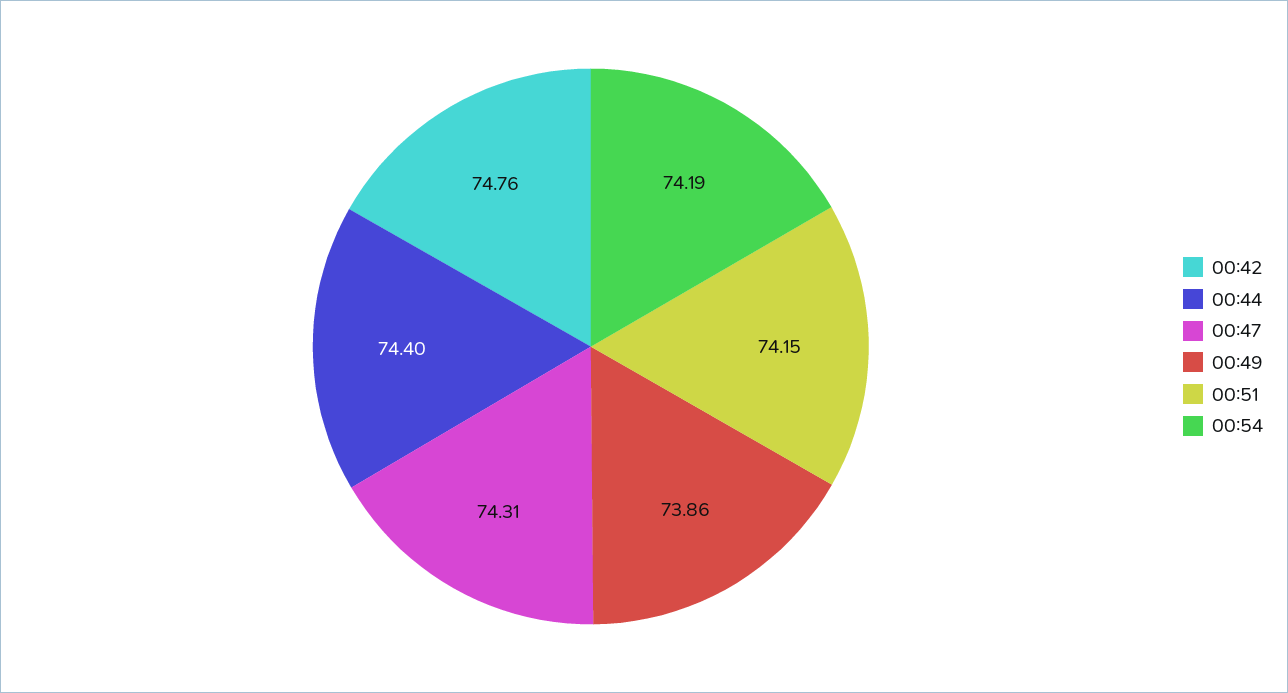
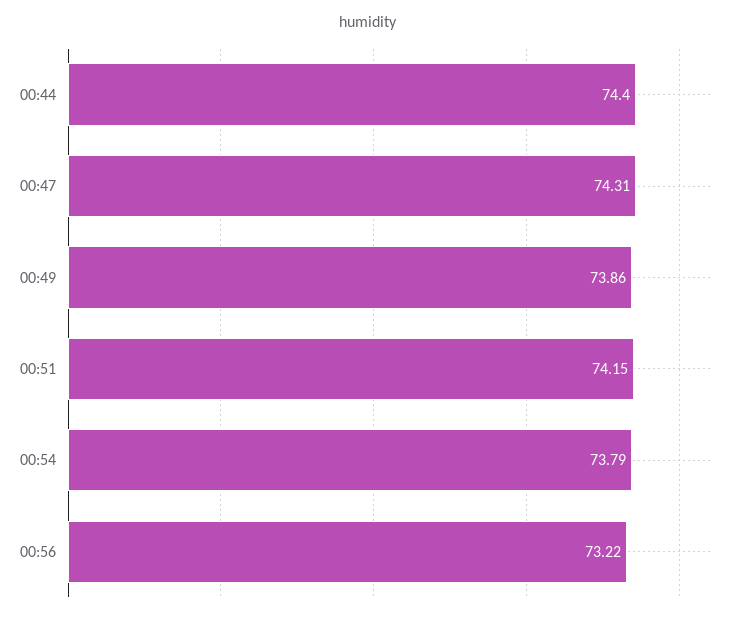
00:42: 74.76 -> none
00:54: 74.19 -> 73.79
00:56: none -> 73.22

